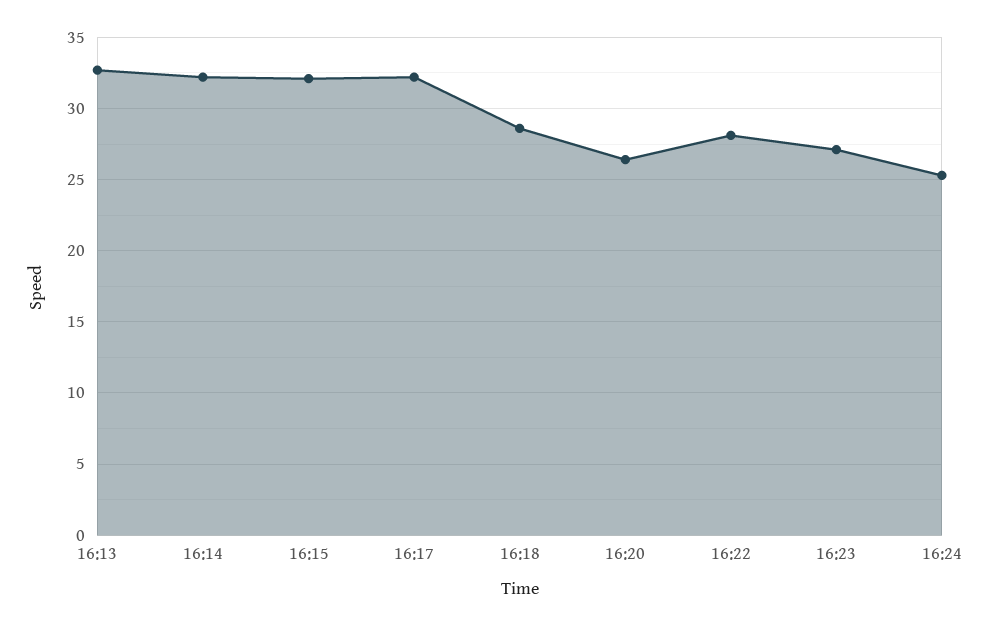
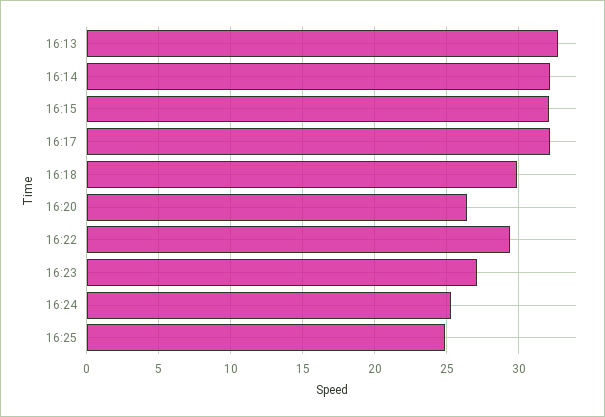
16:18: 28.5 -> 30
16:22: 28 -> 29.5
16:25: none -> 25

